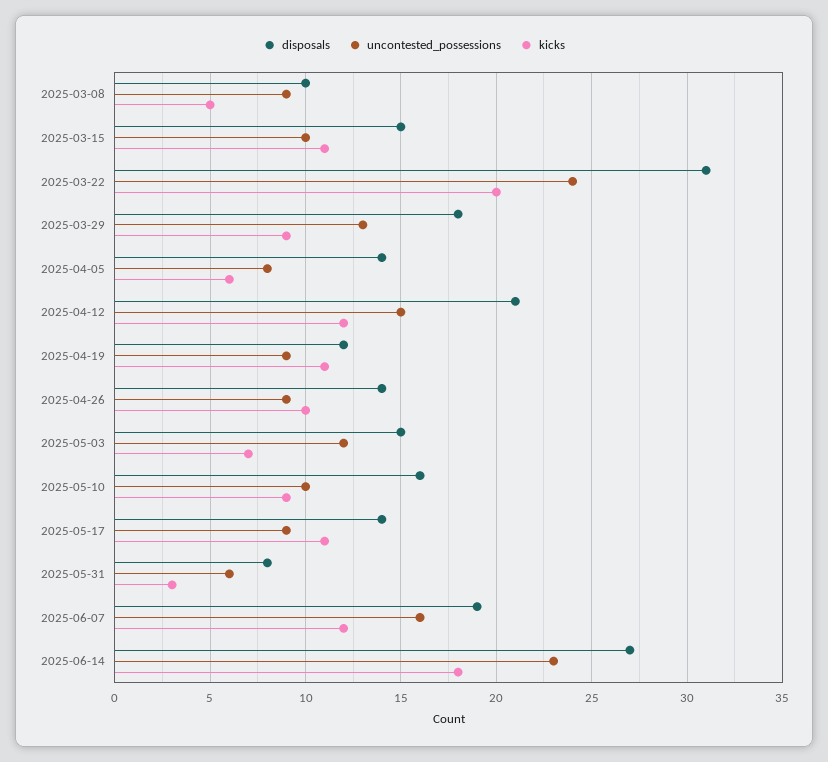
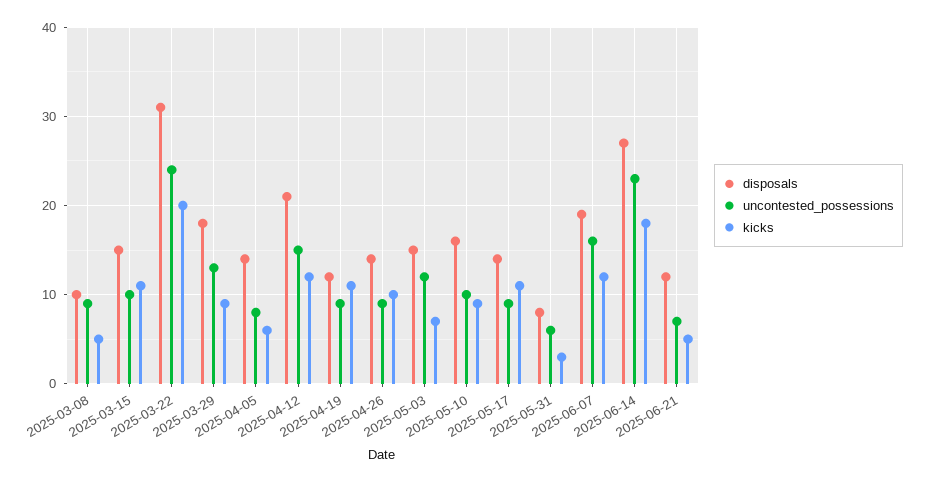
disposals, 2025-06-21: none -> 12
uncontested_possessions, 2025-06-21: none -> 7
kicks, 2025-06-21: none -> 5

